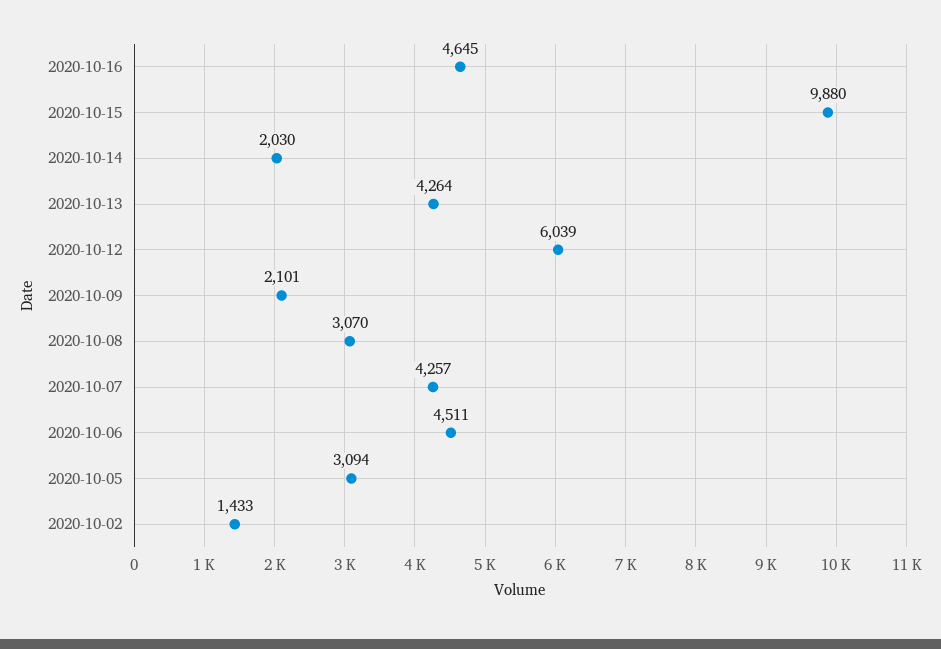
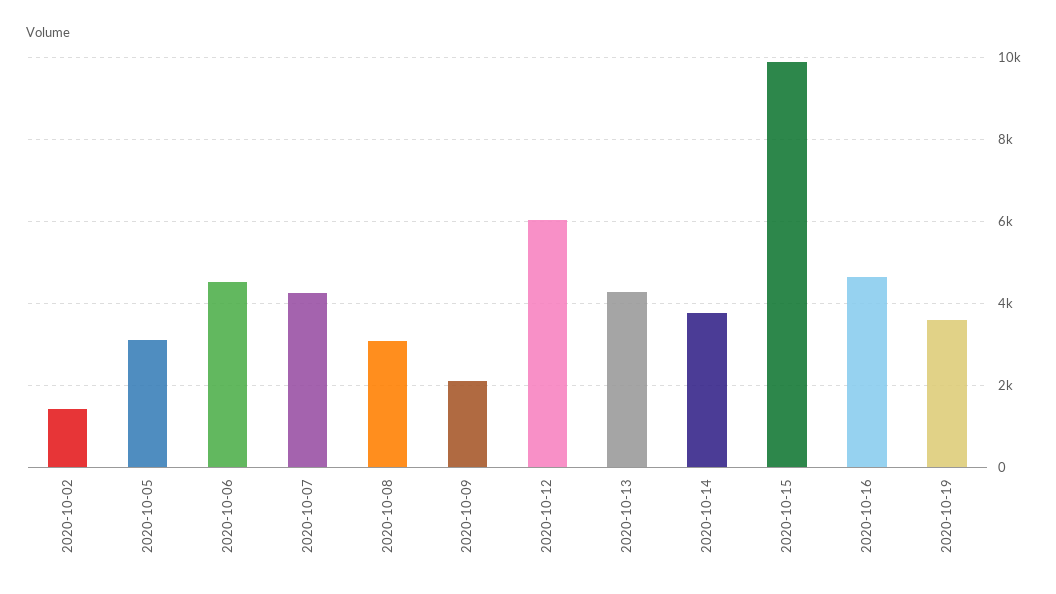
2020-10-14: 2030 -> 3800
2020-10-19: none -> 3600

